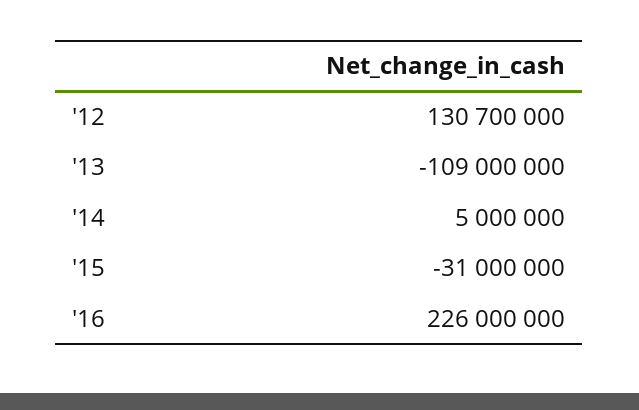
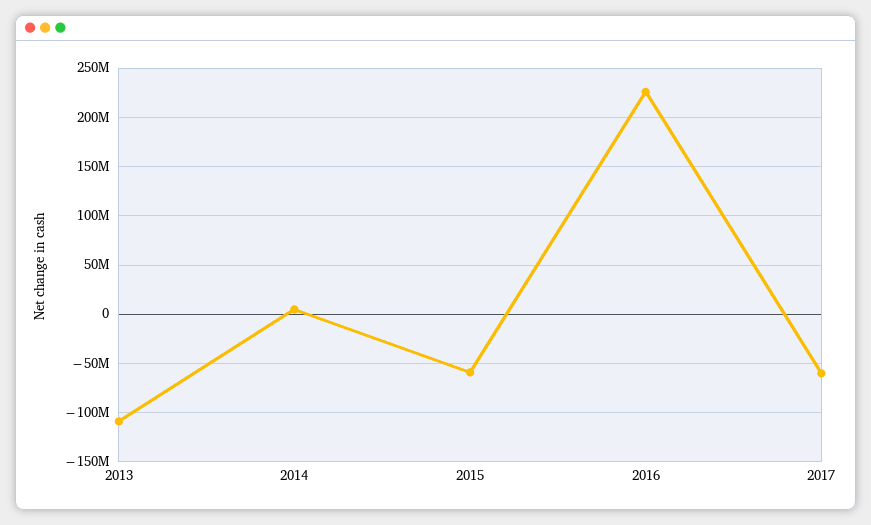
'12: 130700000 -> none
'15: -31000000 -> -60000000
2017: none -> -60000000

